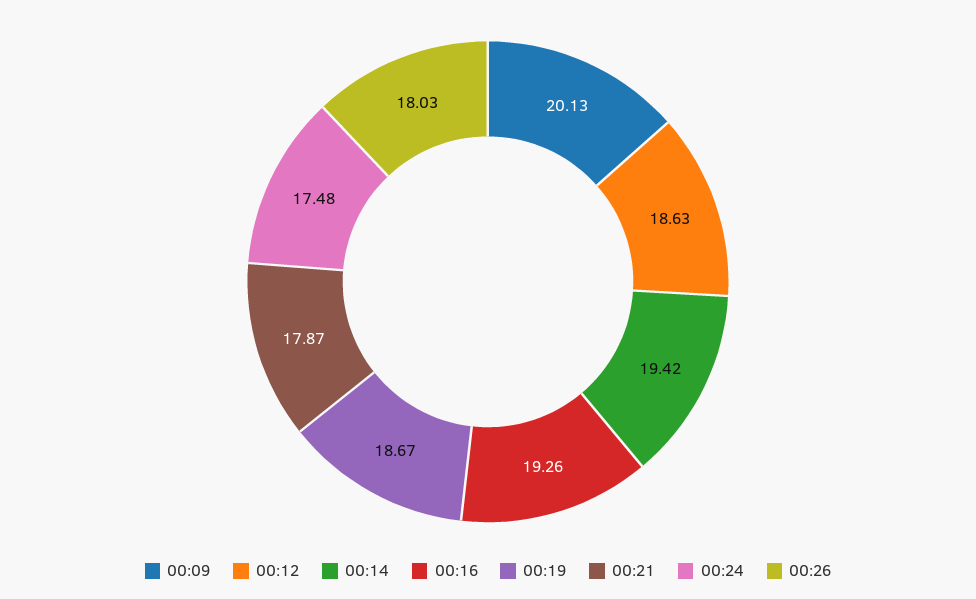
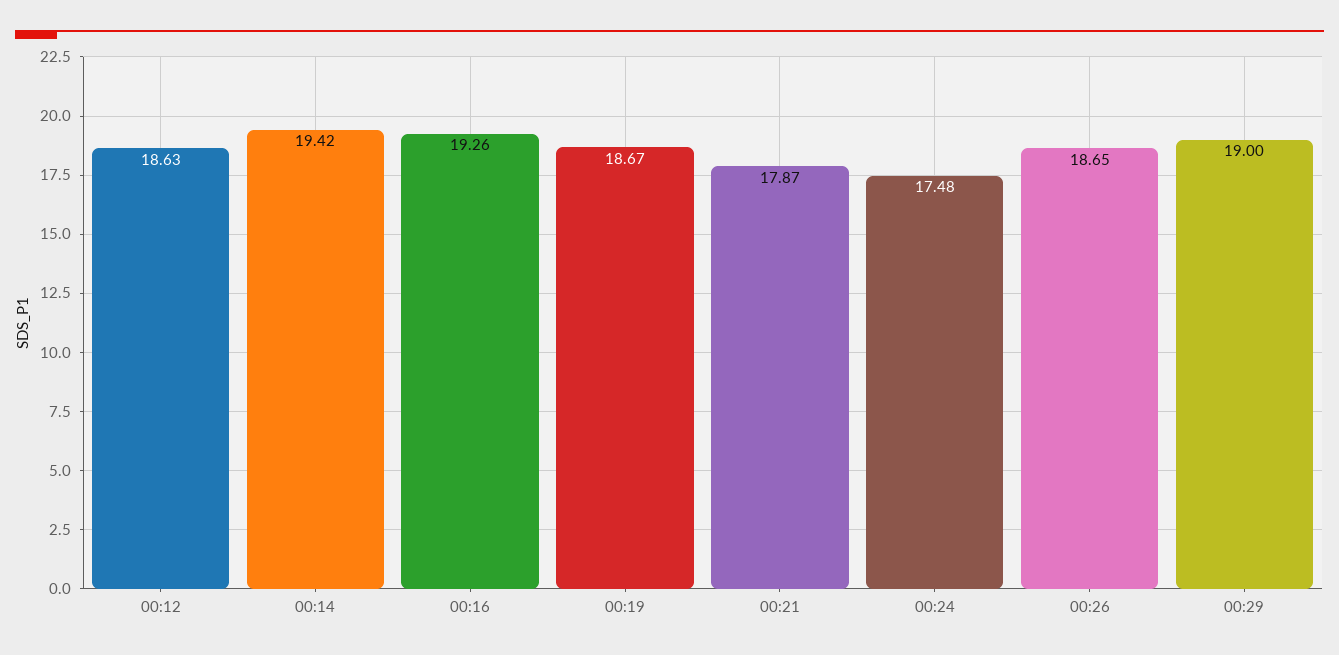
00:09: 20.13 -> none
00:26: 18.03 -> 18.65
00:29: none -> 19

